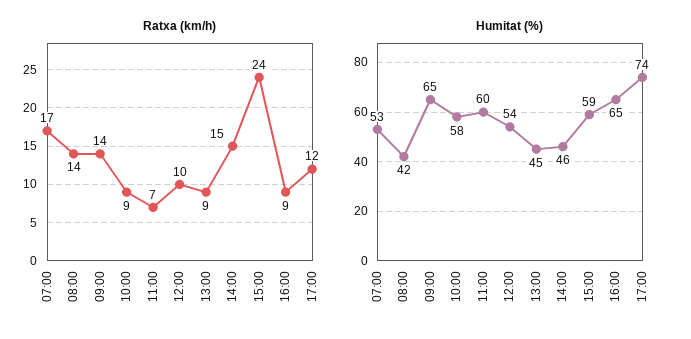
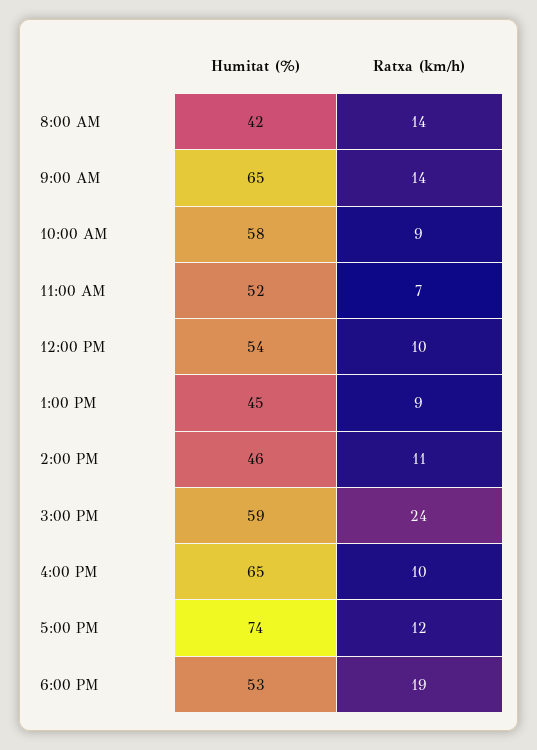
Ratxa (km/h), 07:00: 17 -> none
Ratxa (km/h), 14:00: 15 -> 11
Ratxa (km/h), 16:00: 9 -> 10
Humitat (%), 07:00: 53 -> none
Humitat (%), 11:00: 60 -> 52
Humitat (%), 6:00 PM: none -> 53
Ratxa (km/h), 6:00 PM: none -> 19

